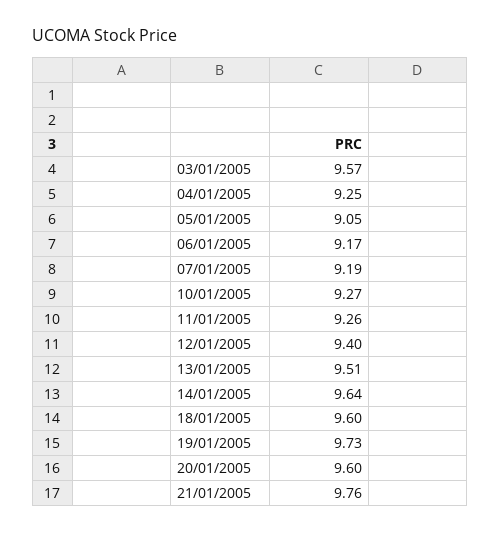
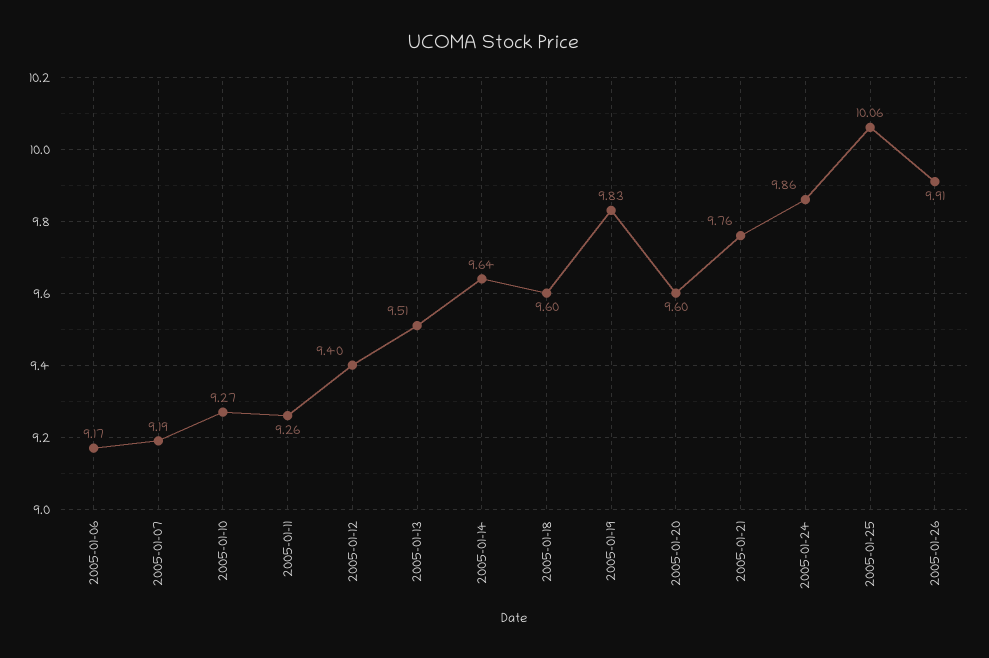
03/01/2005: 9.57 -> none
04/01/2005: 9.25 -> none
05/01/2005: 9.05 -> none
19/01/2005: 9.73 -> 9.83
2005-01-24: none -> 9.86
2005-01-25: none -> 10.06
2005-01-26: none -> 9.91

